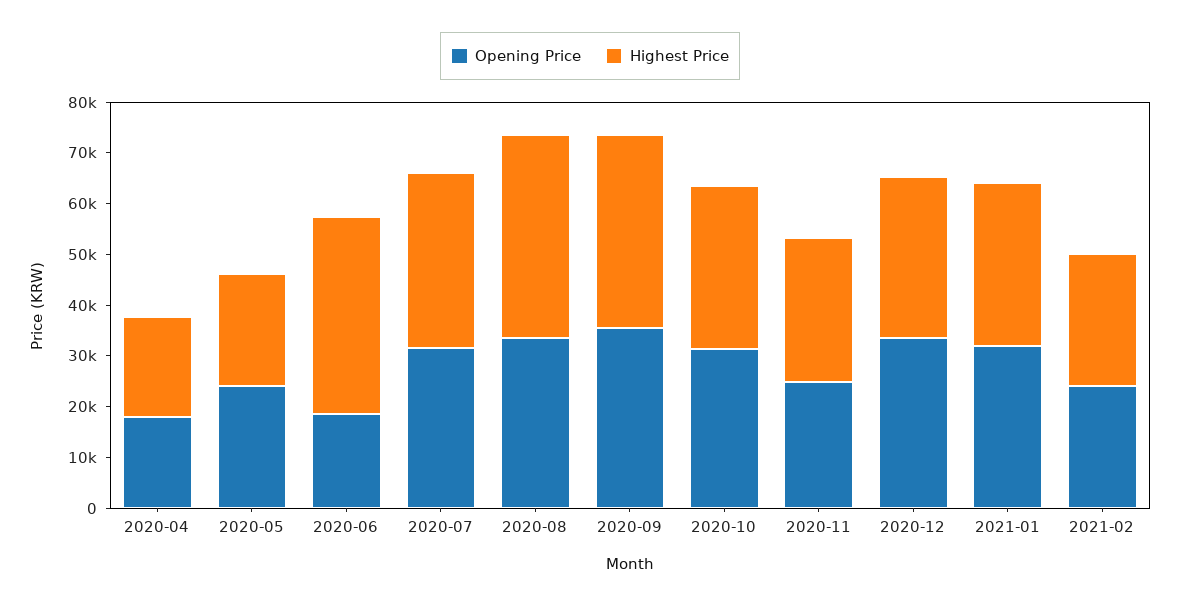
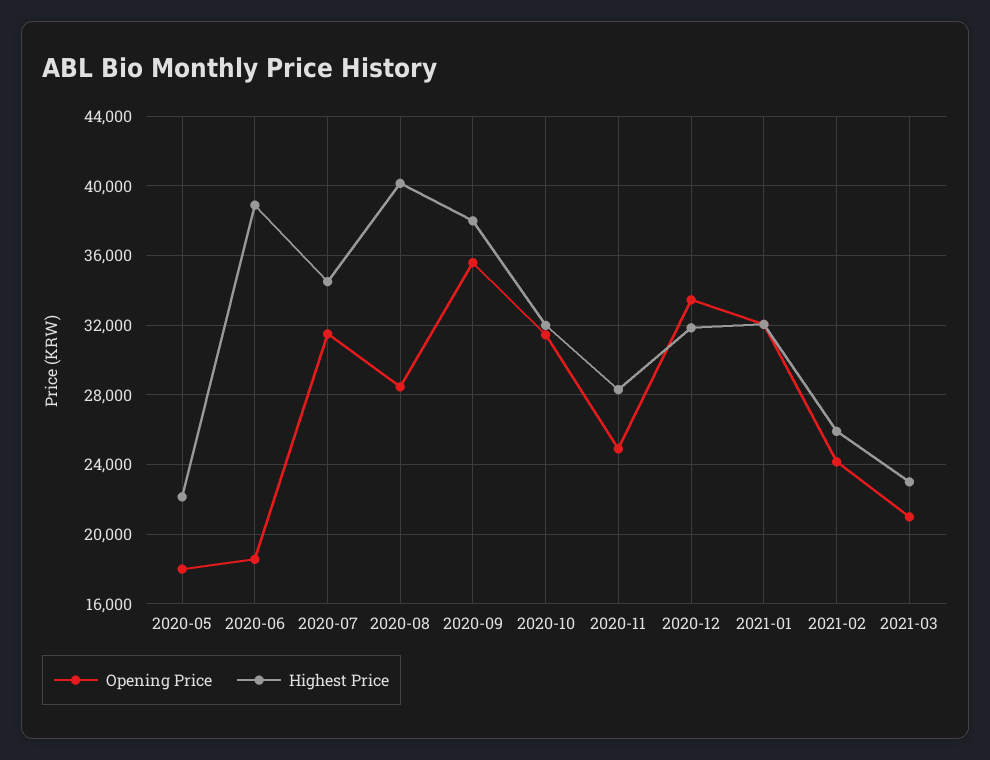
Opening Price, 2020-04: 18000 -> none
Highest Price, 2020-04: 20000 -> none
Opening Price, 2020-05: 24000 -> 18000
Opening Price, 2020-08: 34000 -> 28500
Opening Price, 2021-03: none -> 21000
Highest Price, 2021-03: none -> 23000

